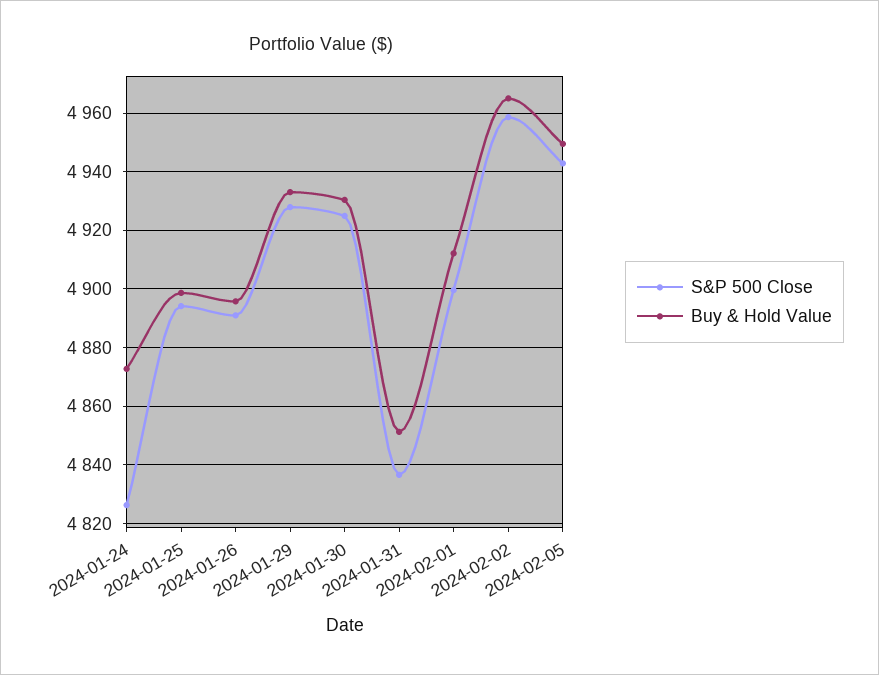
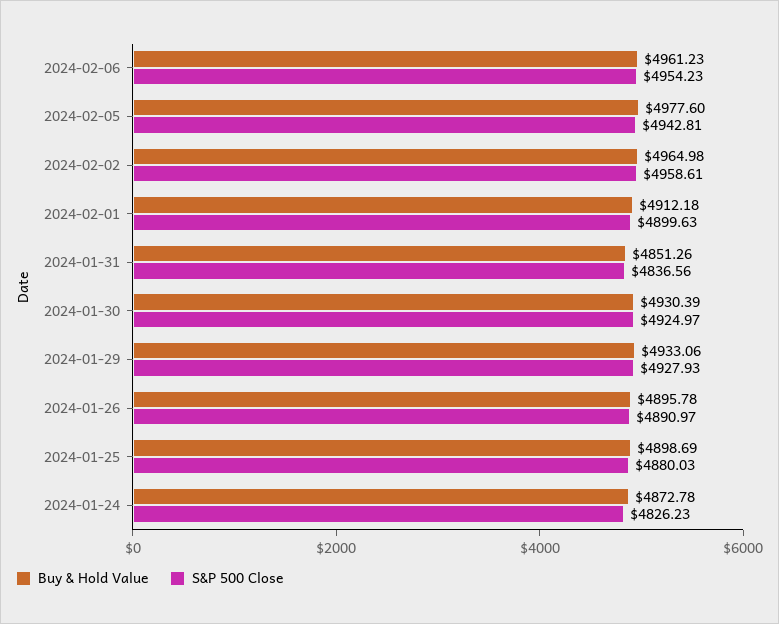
S&P 500 Close, 2024-01-25: 4895 -> 4880.03
Buy & Hold Value, 2024-02-05: 4950 -> 4977.6
Buy & Hold Value, 2024-02-06: none -> 4961.23
S&P 500 Close, 2024-02-06: none -> 4954.23

